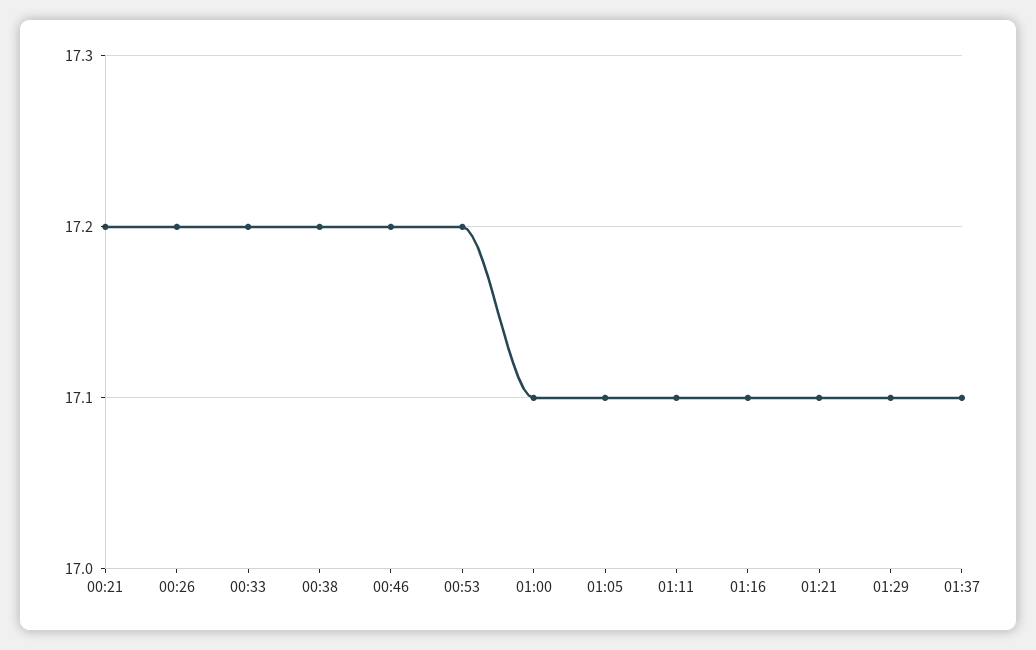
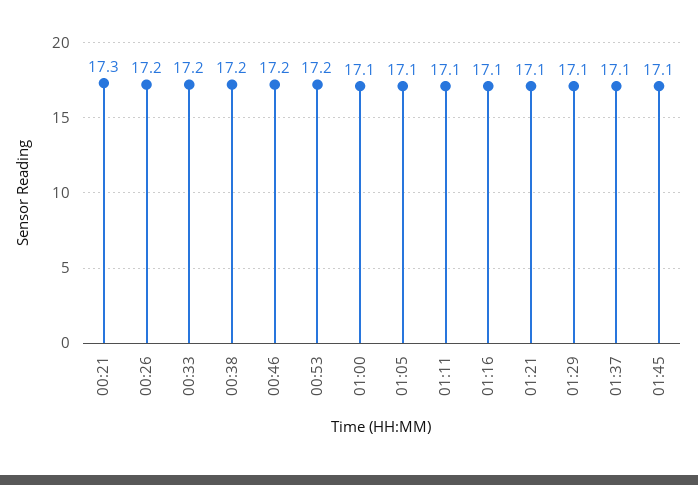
00:21: 17.2 -> 17.3
01:45: none -> 17.1

